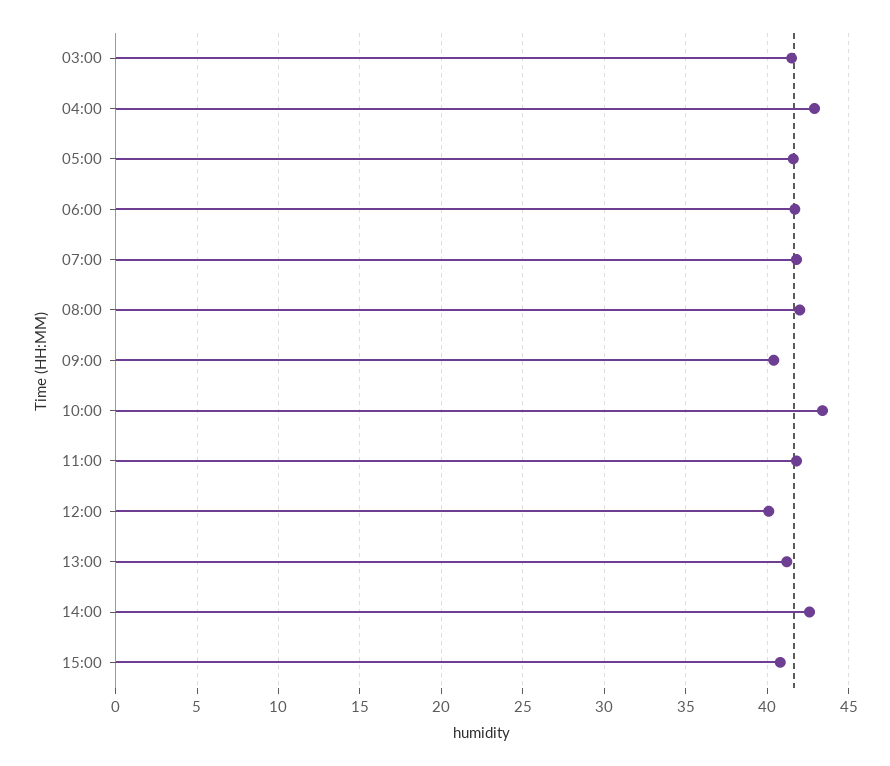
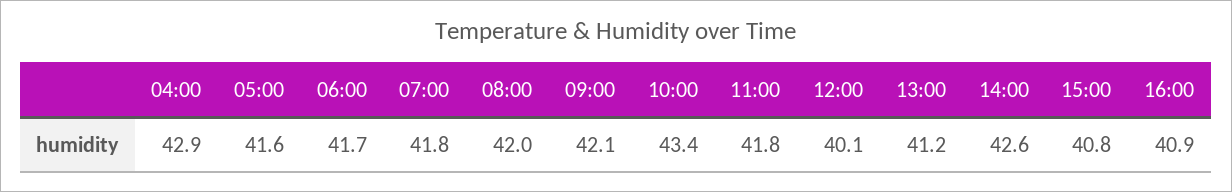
03:00: 41.5 -> none
09:00: 40.5 -> 42.1
16:00: none -> 40.9

